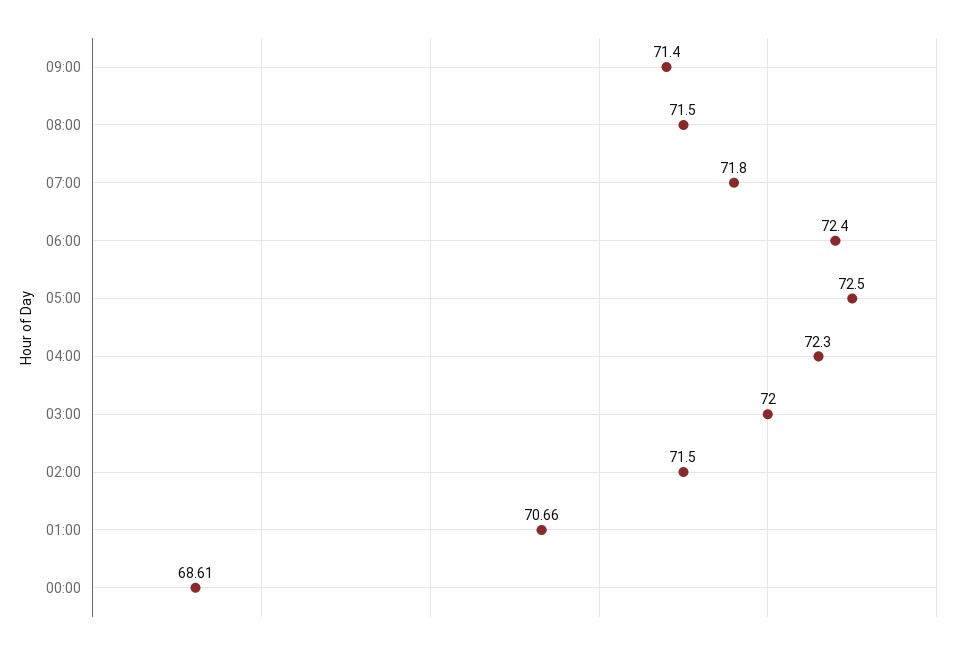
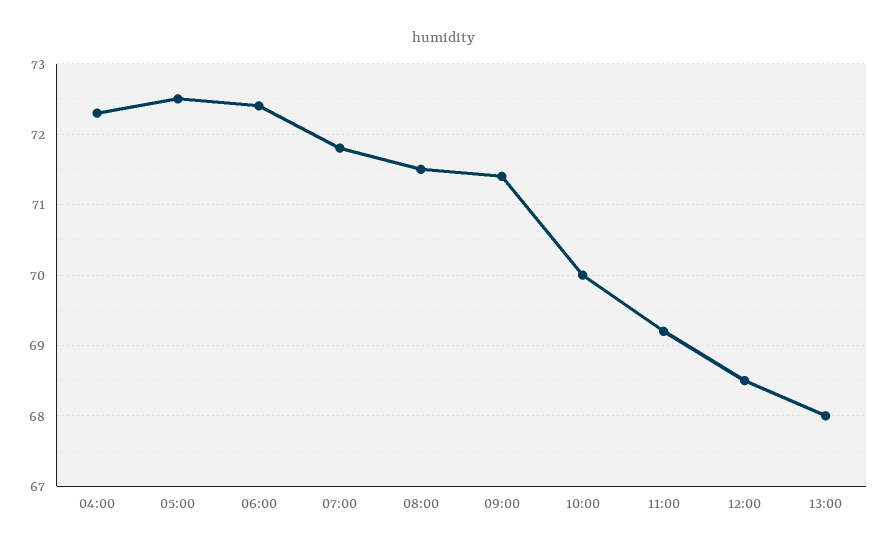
03:00: 72 -> none
02:00: 71.5 -> none
01:00: 70.66 -> none
00:00: 68.61 -> none
10:00: none -> 70
11:00: none -> 69.2
12:00: none -> 68.5
13:00: none -> 68

